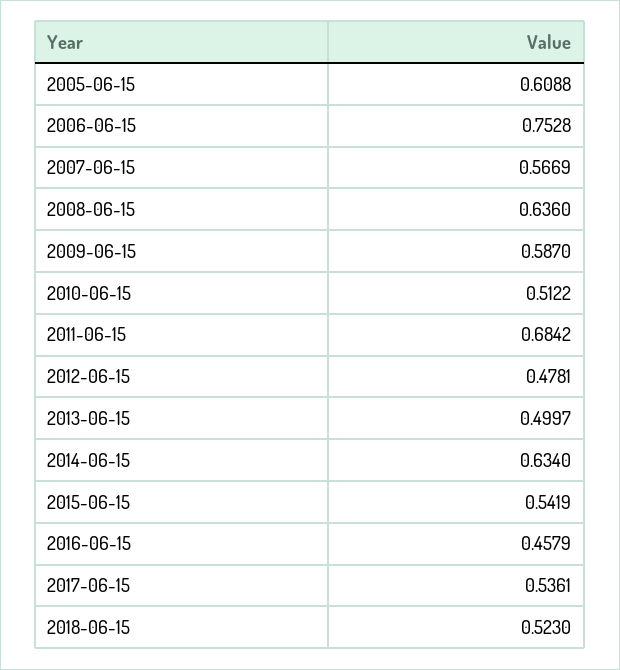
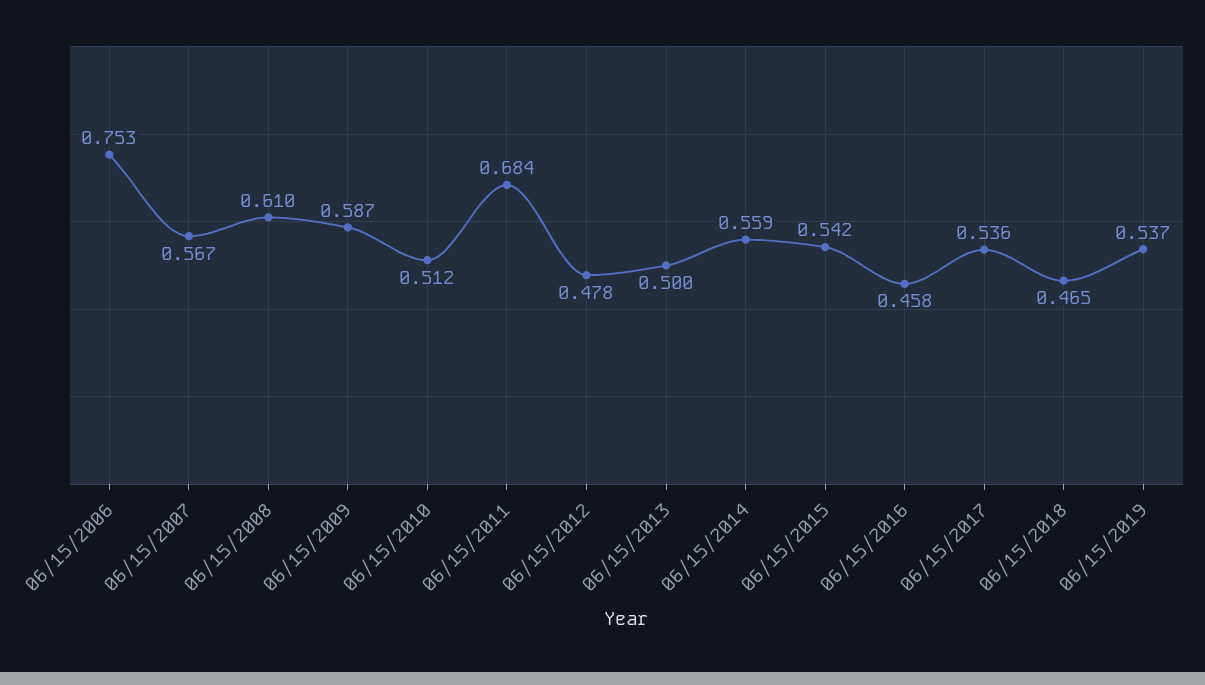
2005-06-15: 0.6088 -> none
2008-06-15: 0.636 -> 0.61
2014-06-15: 0.634 -> 0.559
2018-06-15: 0.523 -> 0.465
06/15/2019: none -> 0.537

